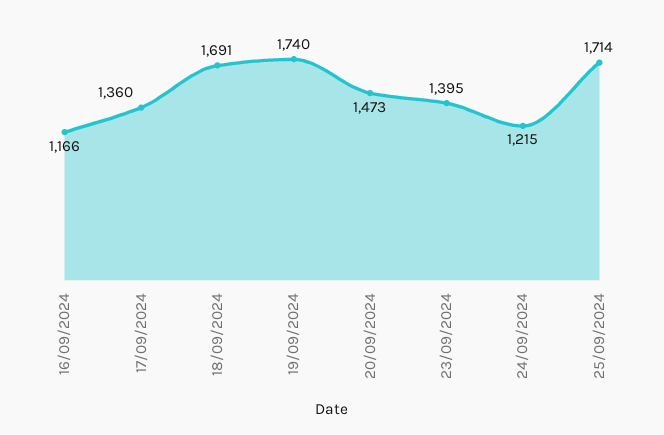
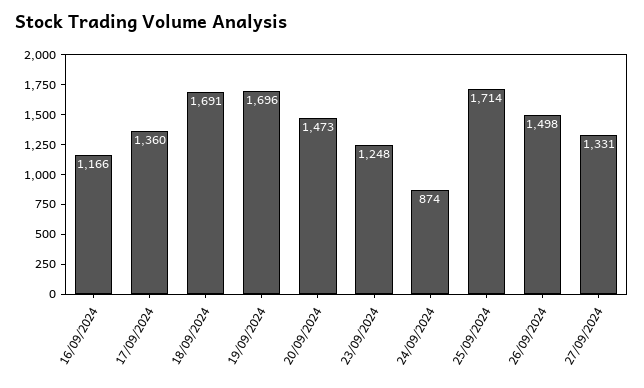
19/09/2024: 1740 -> 1696
23/09/2024: 1395 -> 1248
24/09/2024: 1215 -> 874
26/09/2024: none -> 1498
27/09/2024: none -> 1331

